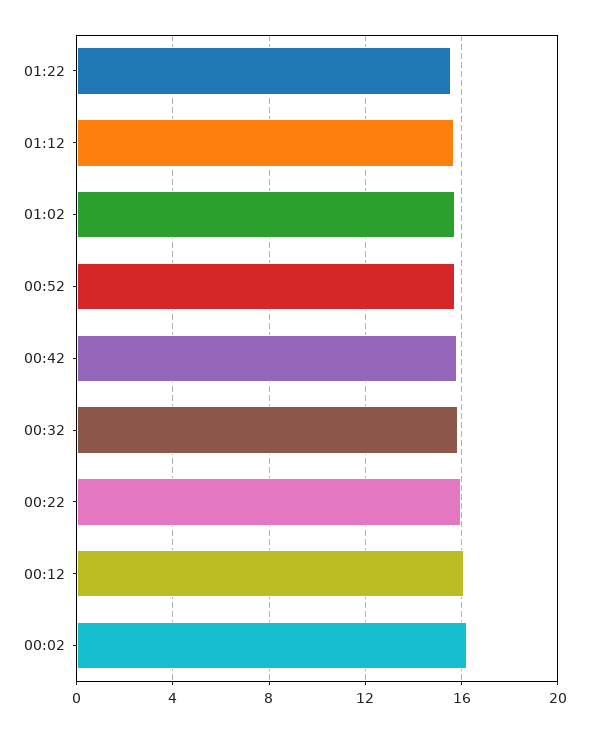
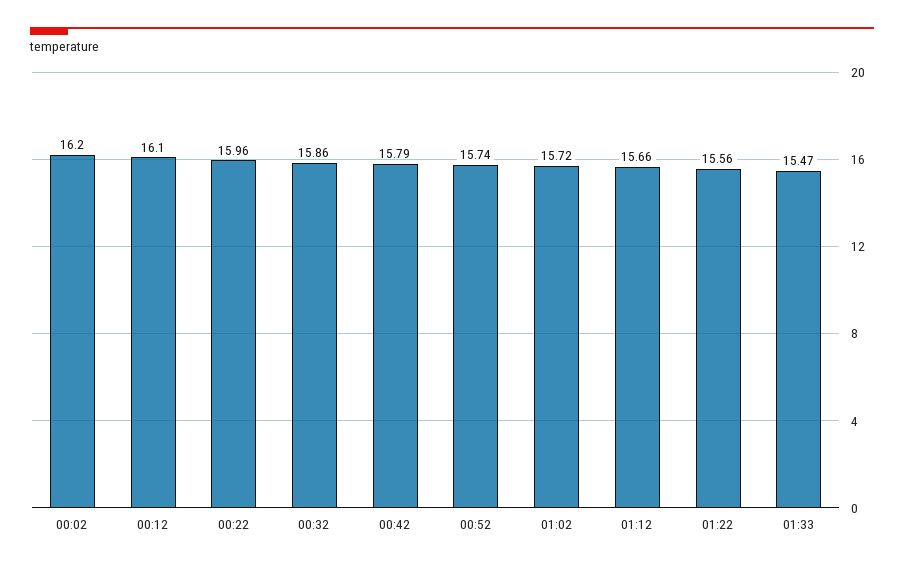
01:33: none -> 15.47

